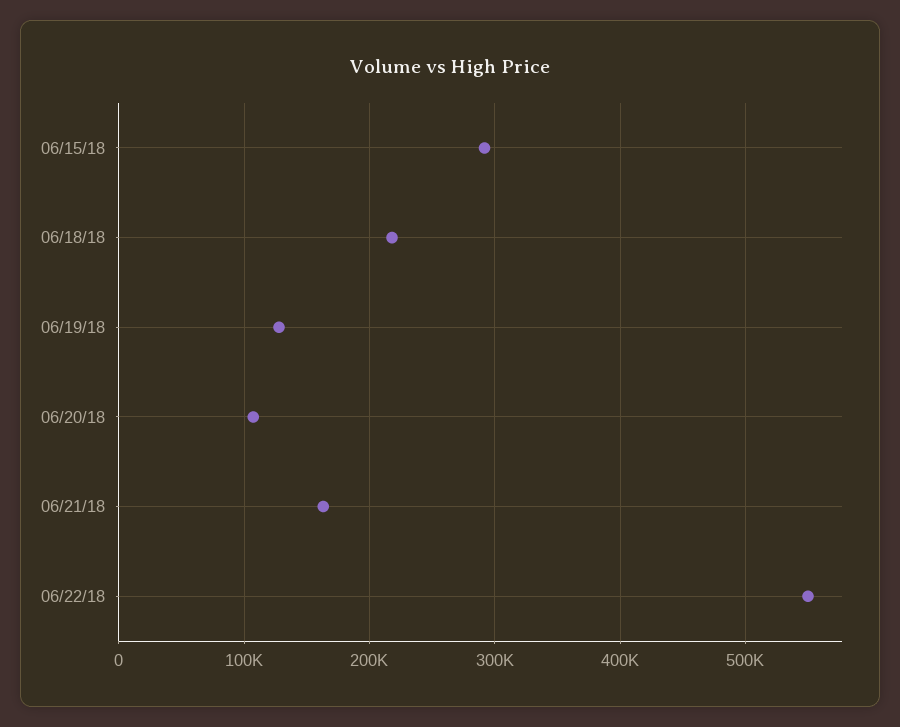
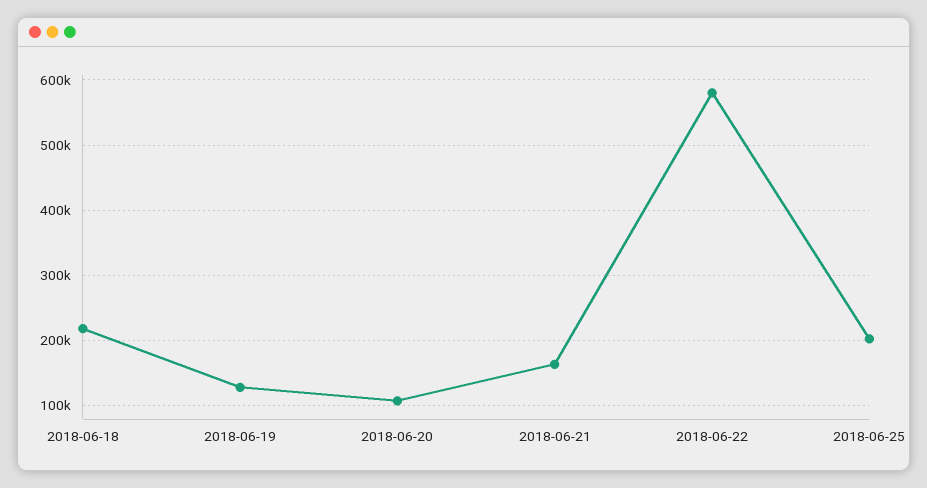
06/15/18: 290000 -> none
06/22/18: 550000 -> 580000
2018-06-25: none -> 200000

